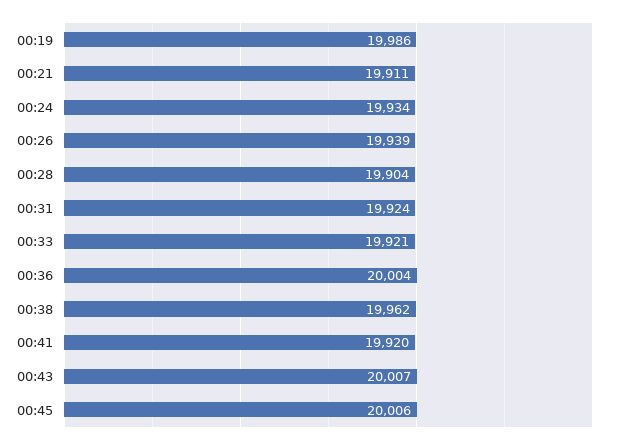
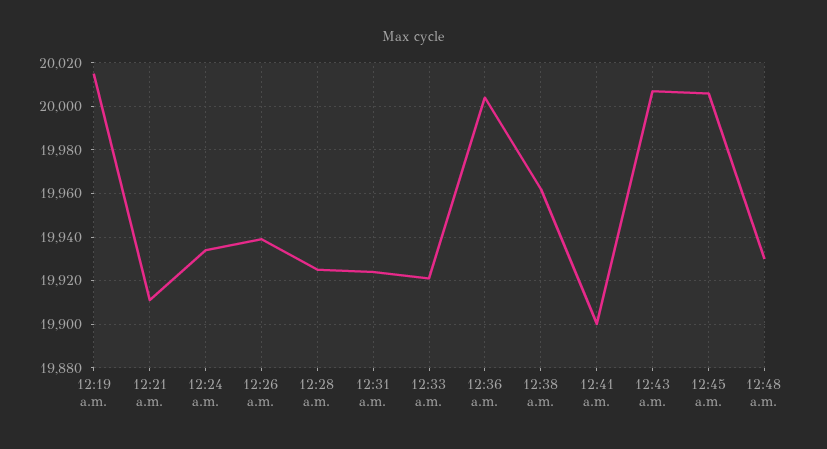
00:19: 19986 -> 20015
00:28: 19904 -> 19925
00:41: 19920 -> 19900
12:48 a.m.: none -> 19930

